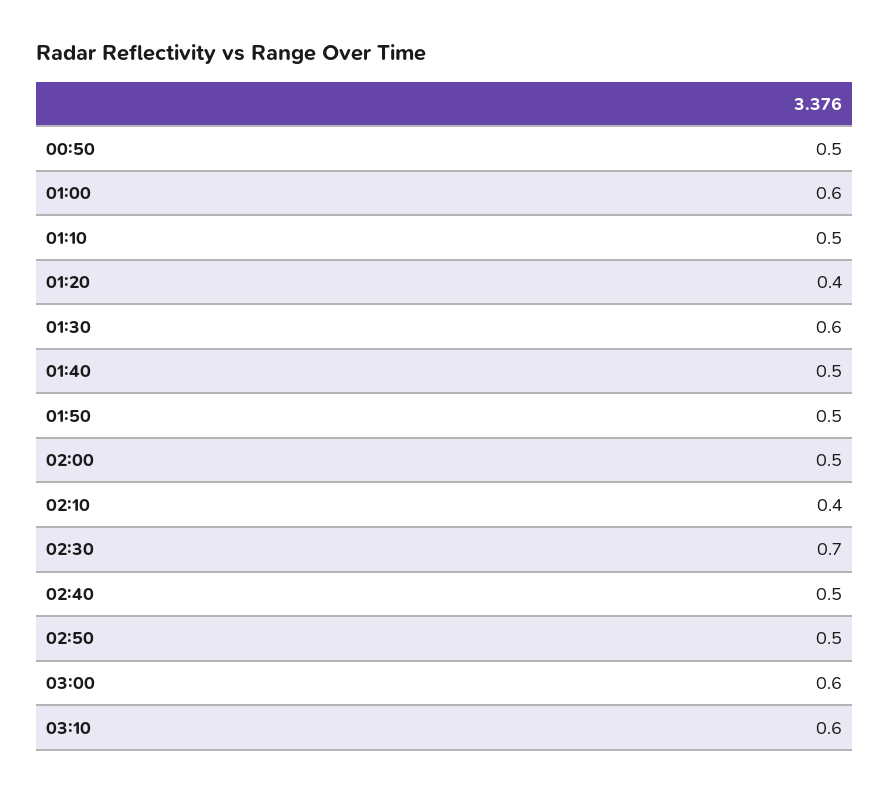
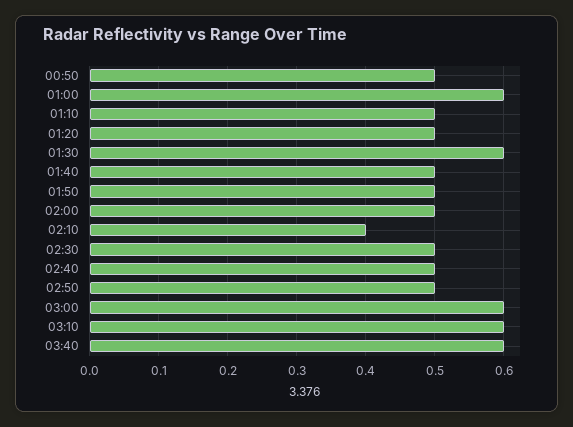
01:20: 0.4 -> 0.5
02:30: 0.7 -> 0.5
03:40: none -> 0.6

